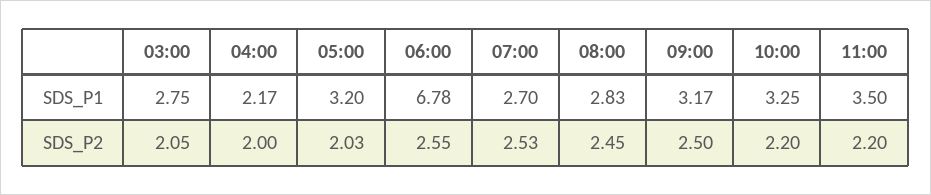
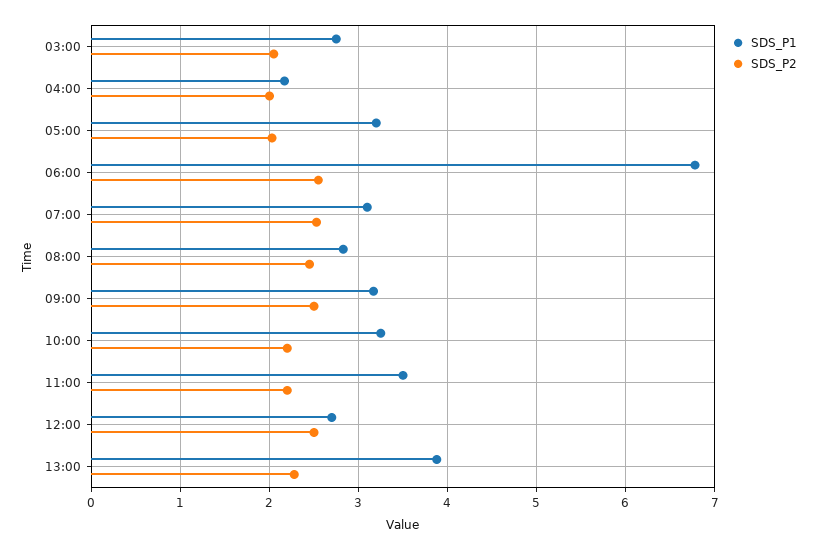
SDS_P1, 07:00: 2.7 -> 3.1
SDS_P1, 12:00: none -> 2.7
SDS_P2, 12:00: none -> 2.5
SDS_P1, 13:00: none -> 3.9
SDS_P2, 13:00: none -> 2.3

